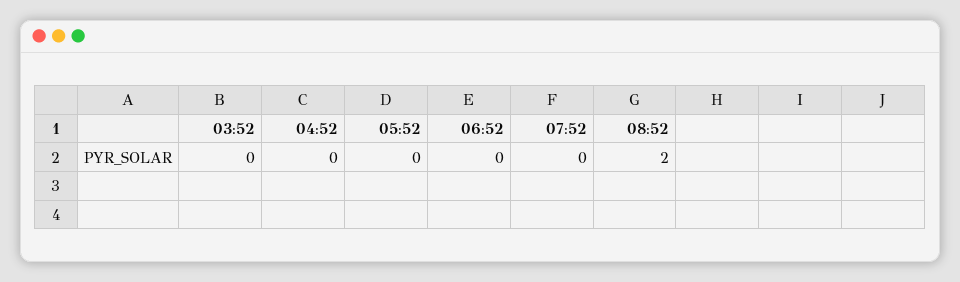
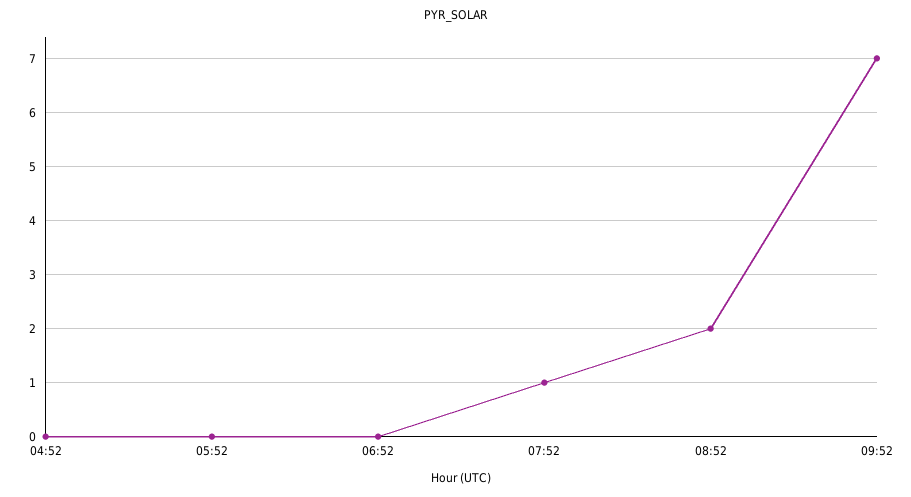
03:52: 0 -> none
07:52: 0 -> 1
09:52: none -> 7

